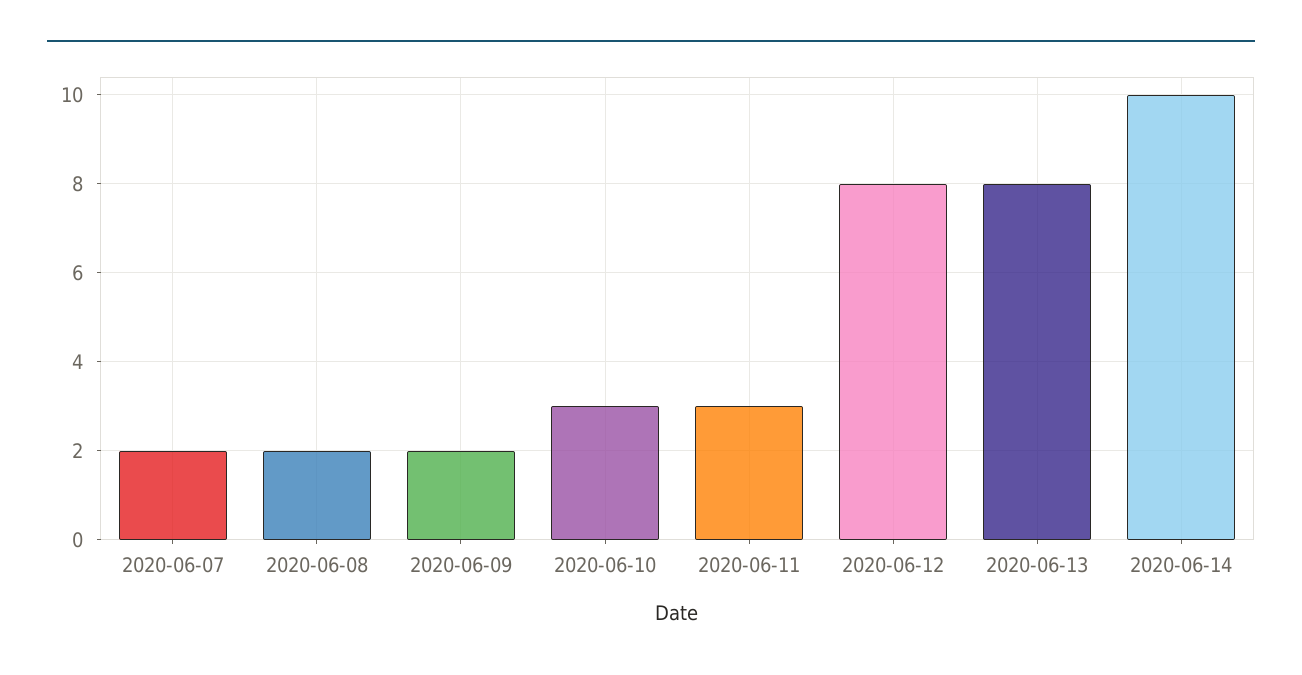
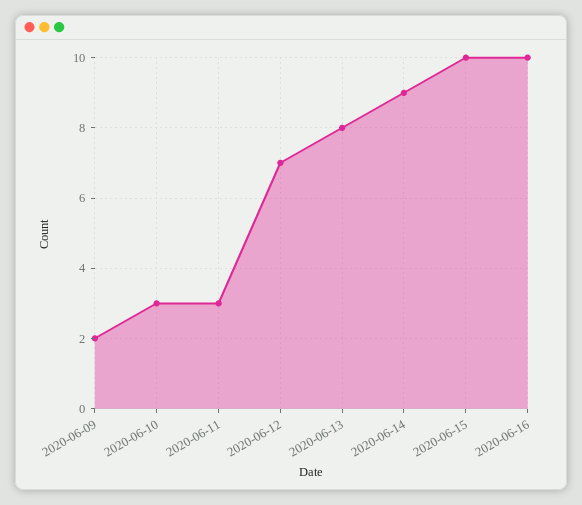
2020-06-07: 2 -> none
2020-06-08: 2 -> none
2020-06-12: 8 -> 7
2020-06-14: 10 -> 9
2020-06-15: none -> 10
2020-06-16: none -> 10

